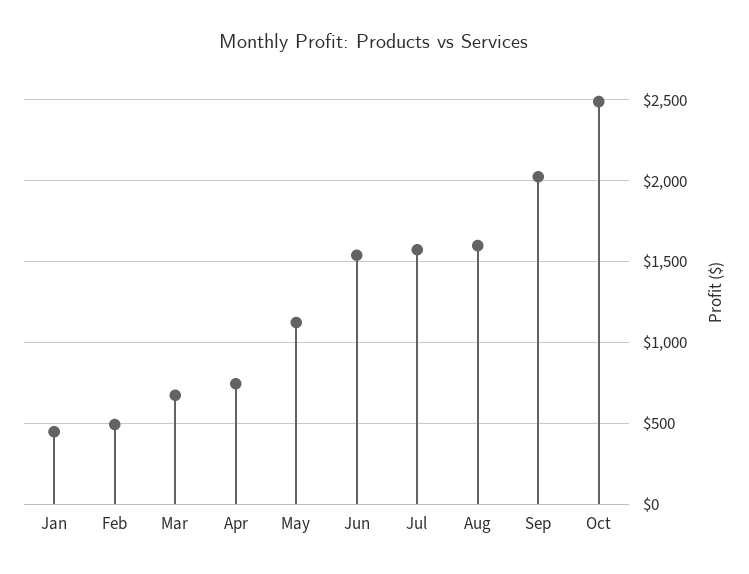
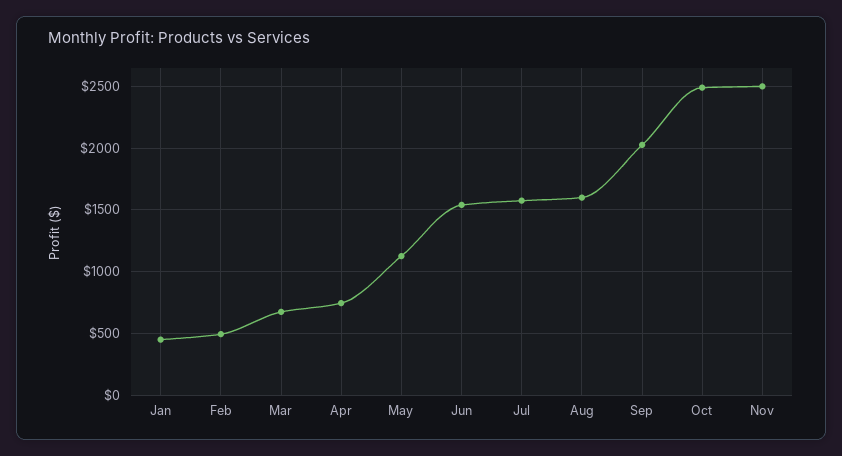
Nov: none -> 2500

